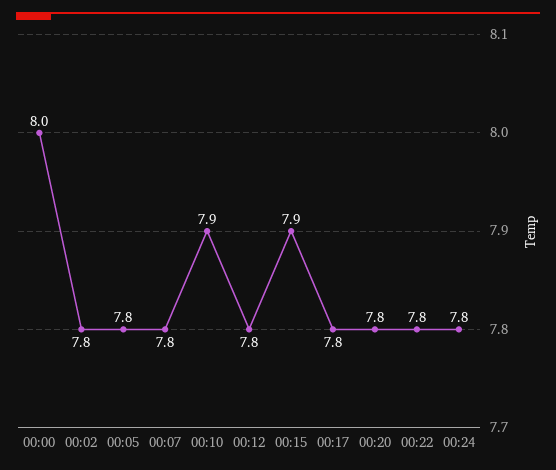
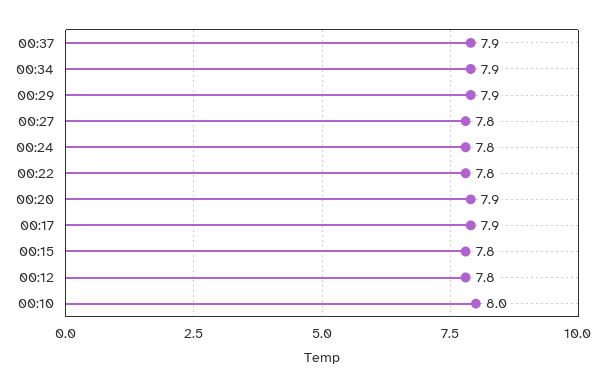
00:00: 8 -> none
00:02: 7.8 -> none
00:05: 7.8 -> none
00:07: 7.8 -> none
00:10: 7.9 -> 8
00:15: 7.9 -> 7.8
00:17: 7.8 -> 7.9
00:20: 7.8 -> 7.9
00:37: none -> 7.9
00:34: none -> 7.9
00:29: none -> 7.9
00:27: none -> 7.8

